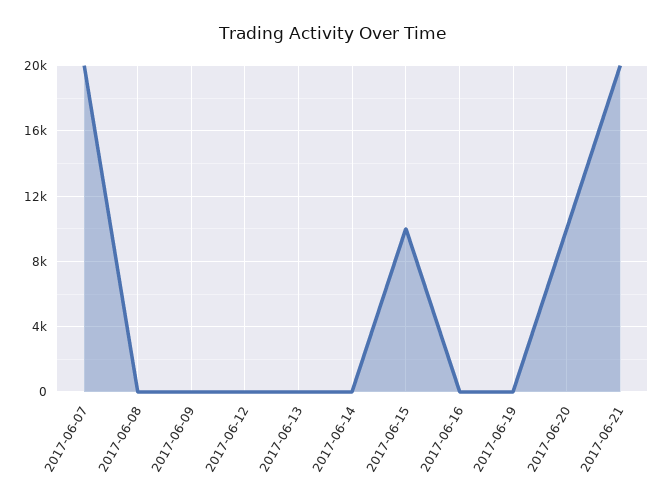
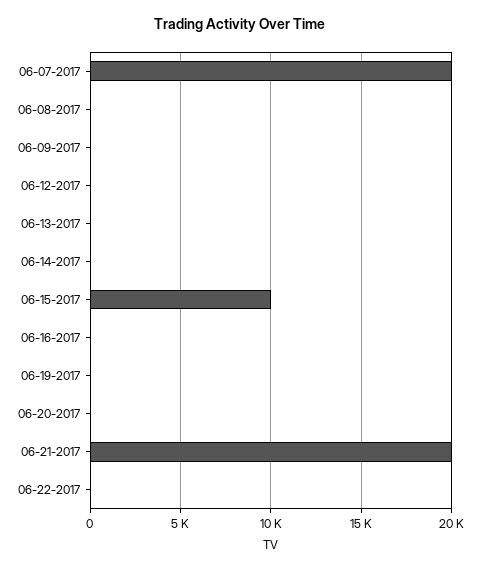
2017-06-20: 10000 -> 0
06-22-2017: none -> 0

